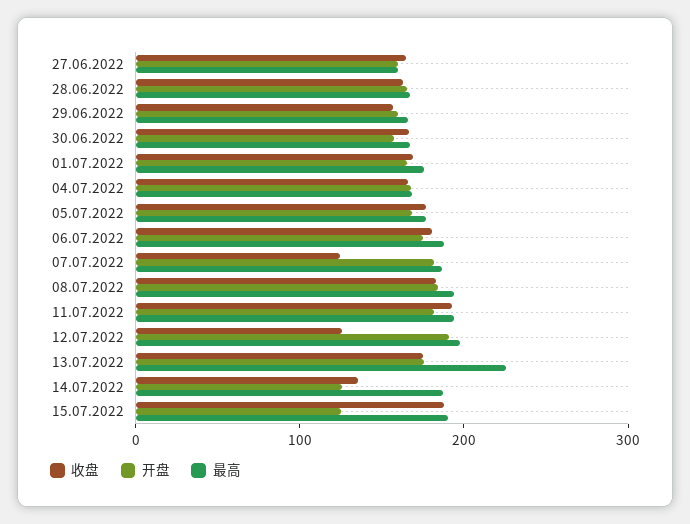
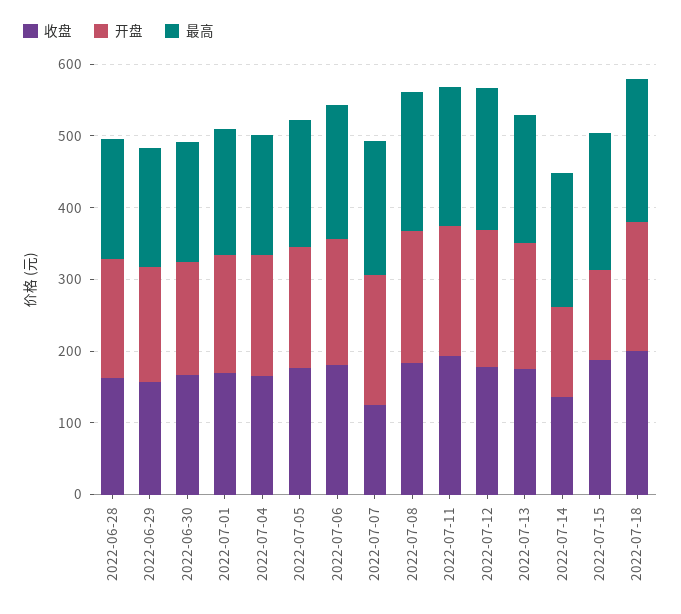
收盘, 27.06.2022: 160 -> none
开盘, 27.06.2022: 160 -> none
最高, 27.06.2022: 160 -> none
收盘, 12.07.2022: 120 -> 180
最高, 13.07.2022: 220 -> 180
收盘, 2022-07-18: none -> 200
开盘, 2022-07-18: none -> 180
最高, 2022-07-18: none -> 200

